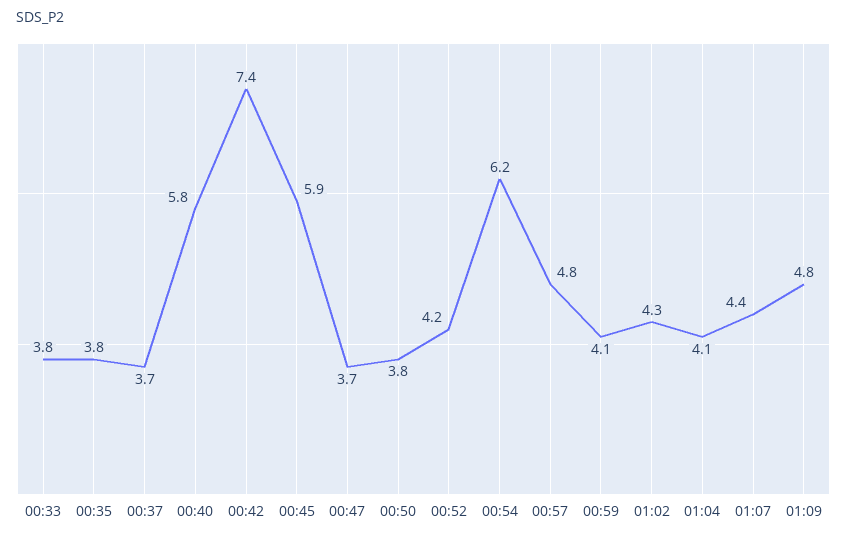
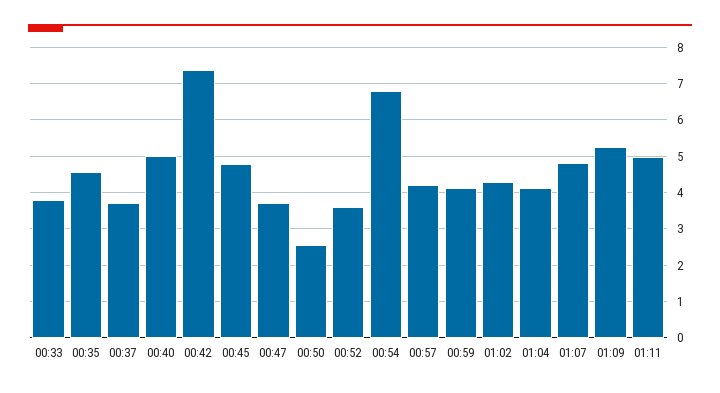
00:35: 3.8 -> 4.6
00:40: 5.8 -> 5
00:45: 5.9 -> 4.8
00:50: 3.8 -> 2.6
00:52: 4.2 -> 3.6
00:54: 6.2 -> 6.8
00:57: 4.8 -> 4.2
01:07: 4.4 -> 4.8
01:09: 4.8 -> 5.2
01:11: none -> 5

